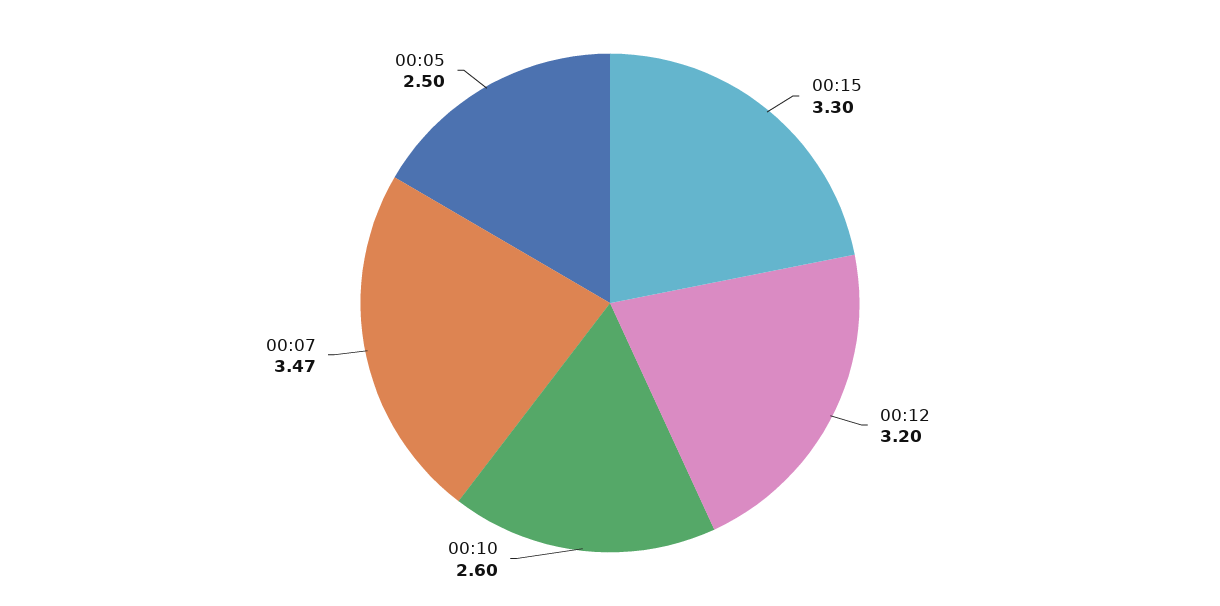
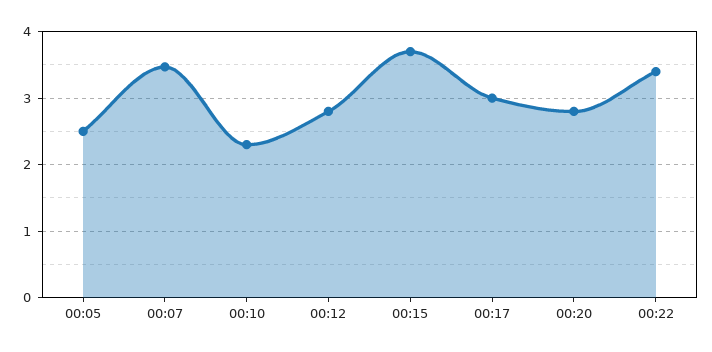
00:15: 3.3 -> 3.7
00:12: 3.2 -> 2.8
00:10: 2.6 -> 2.3
00:17: none -> 3
00:20: none -> 2.8
00:22: none -> 3.4

